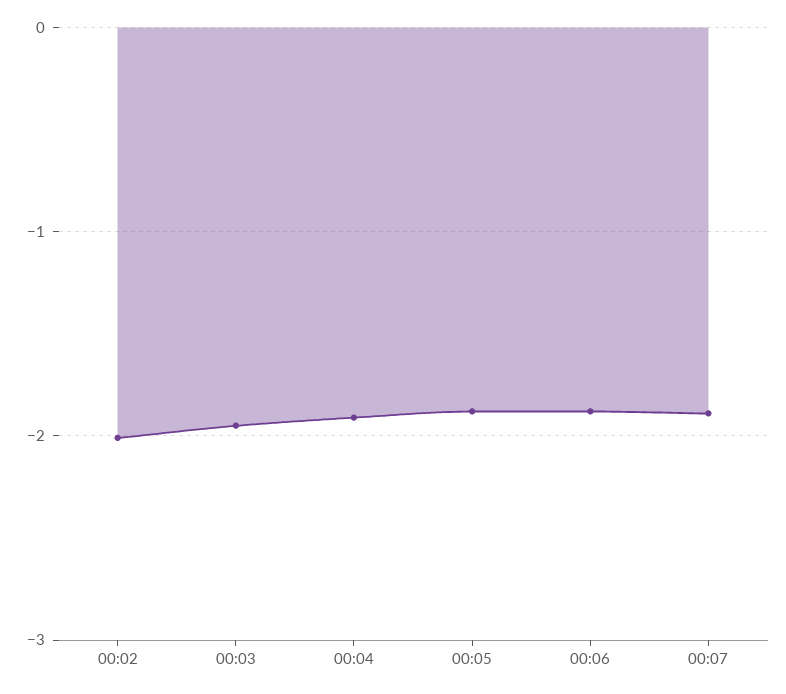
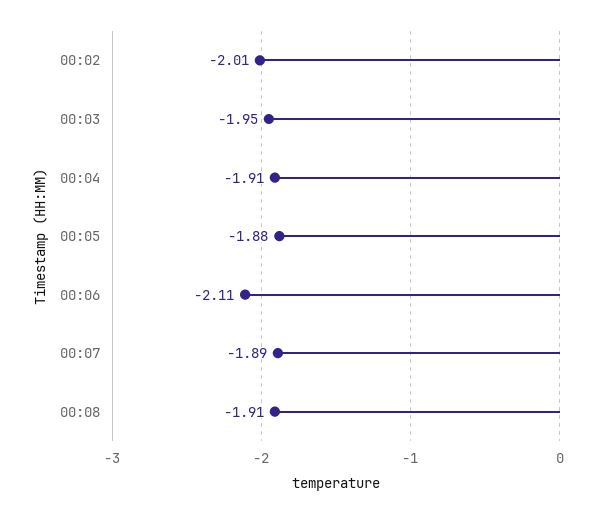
00:06: -1.9 -> -2.11
00:08: none -> -1.91

